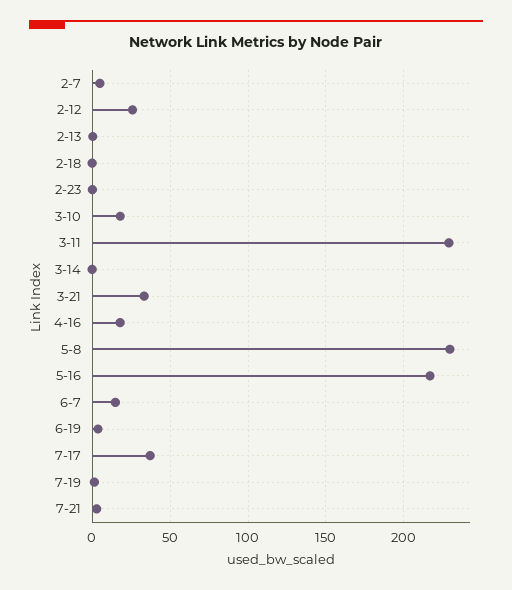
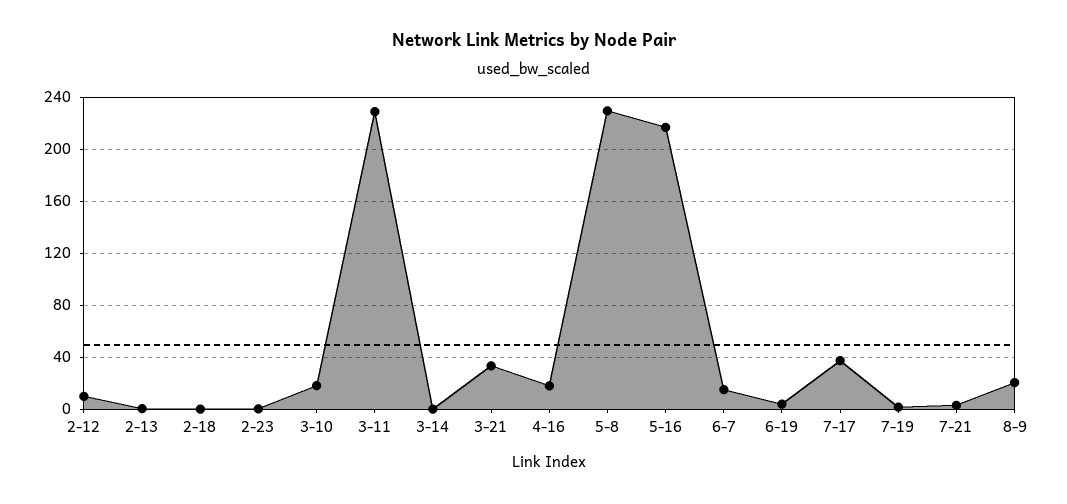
2-7: 5 -> none
2-12: 25 -> 10
8-9: none -> 20

